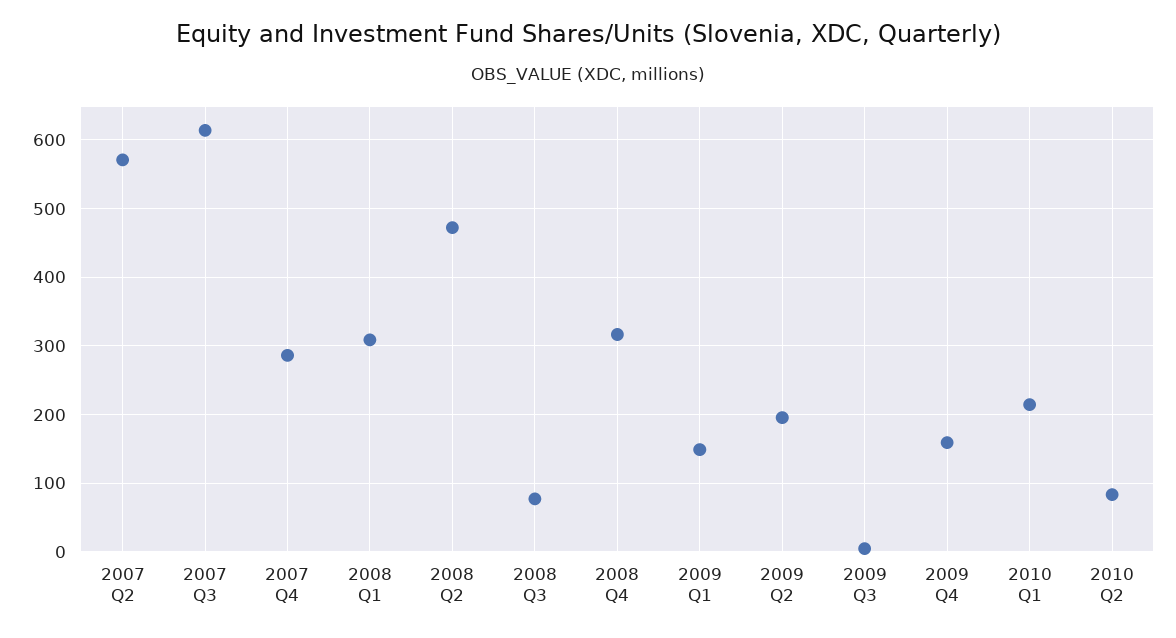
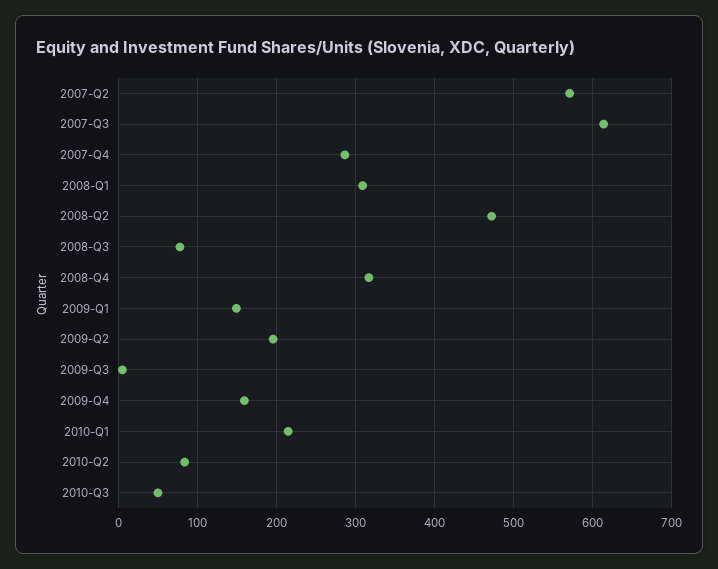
2010-Q3: none -> 50

